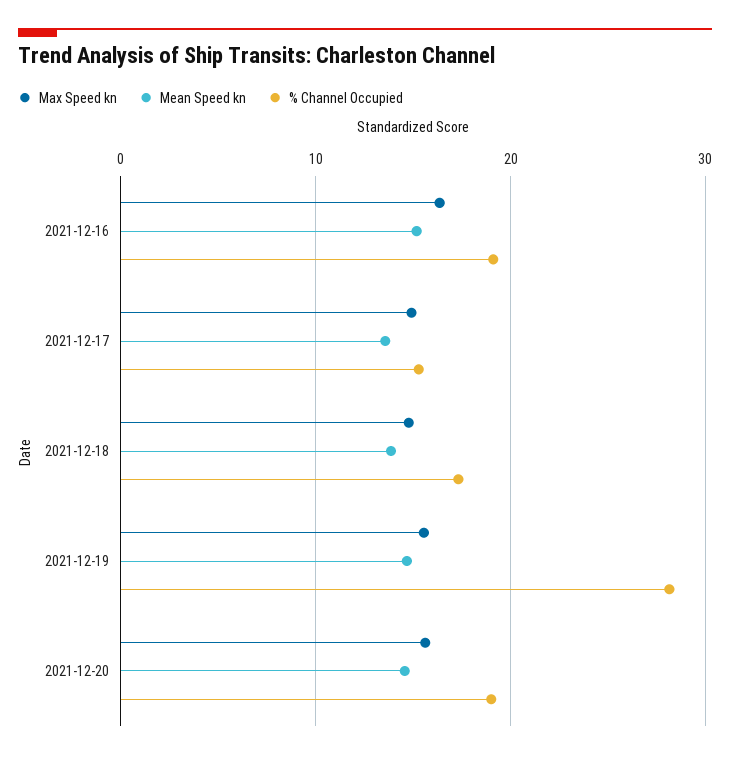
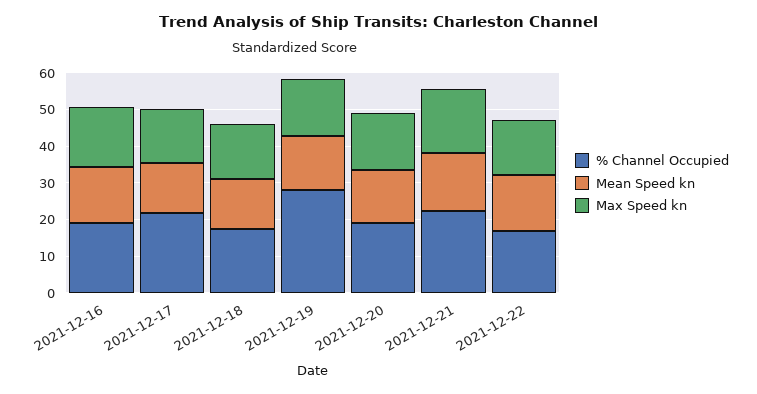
% Channel Occupied, 2021-12-17: 15 -> 22.5
% Channel Occupied, 2021-12-21: none -> 22.5
Mean Speed kn, 2021-12-21: none -> 15
Max Speed kn, 2021-12-21: none -> 17.5
% Channel Occupied, 2021-12-22: none -> 17.5
Mean Speed kn, 2021-12-22: none -> 15
Max Speed kn, 2021-12-22: none -> 15

